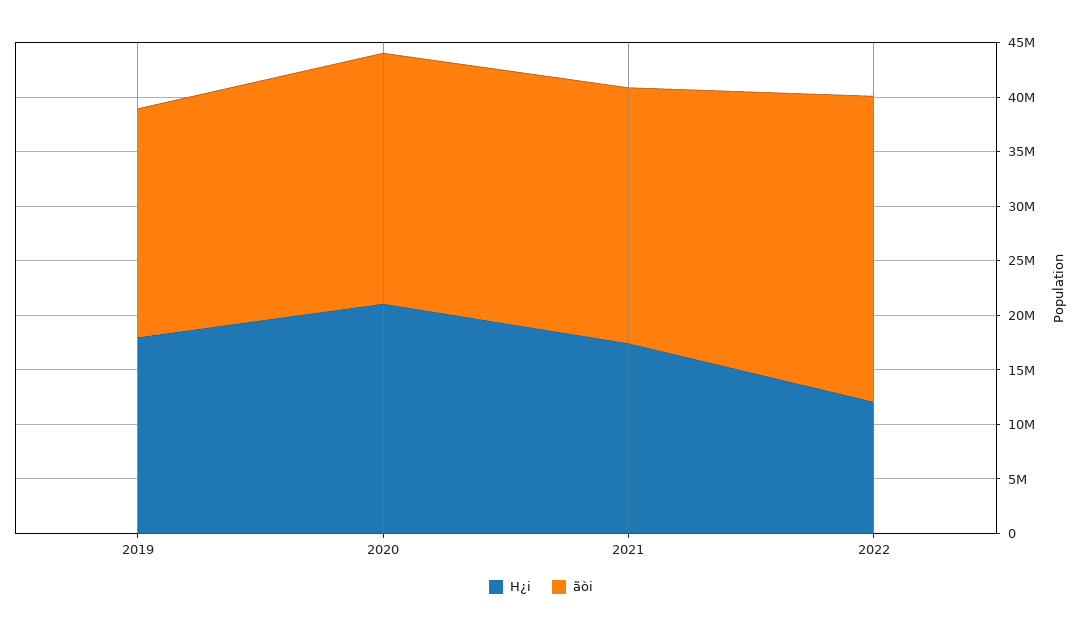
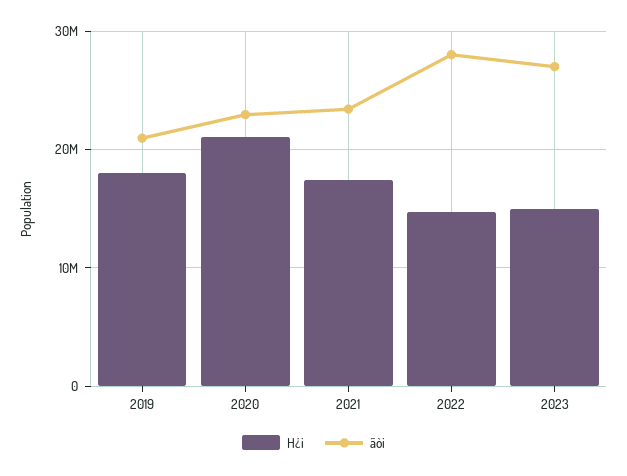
H¿i, 2022: 12000000 -> 15000000
H¿i, 2023: none -> 15000000
ãòi, 2023: none -> 27000000

